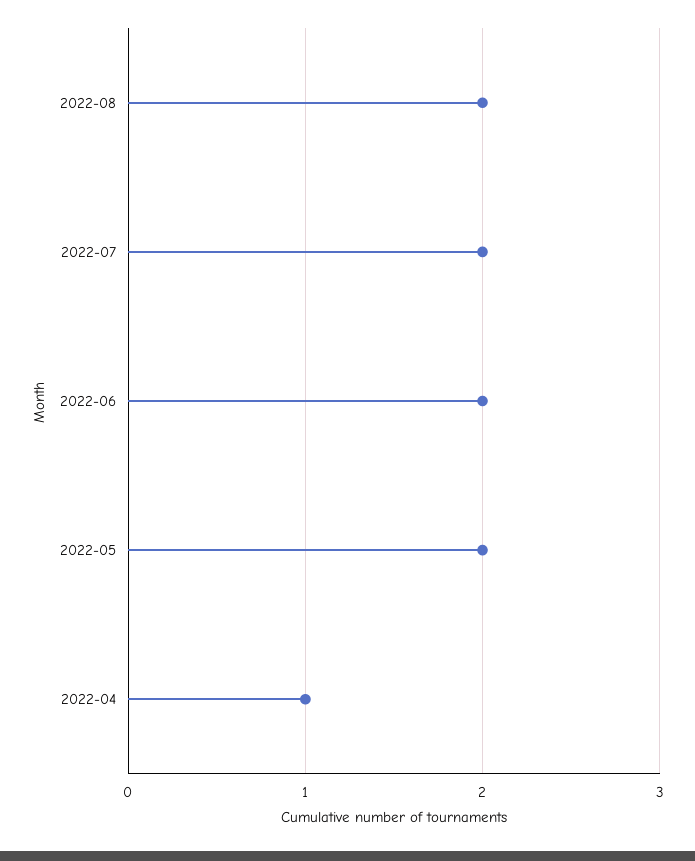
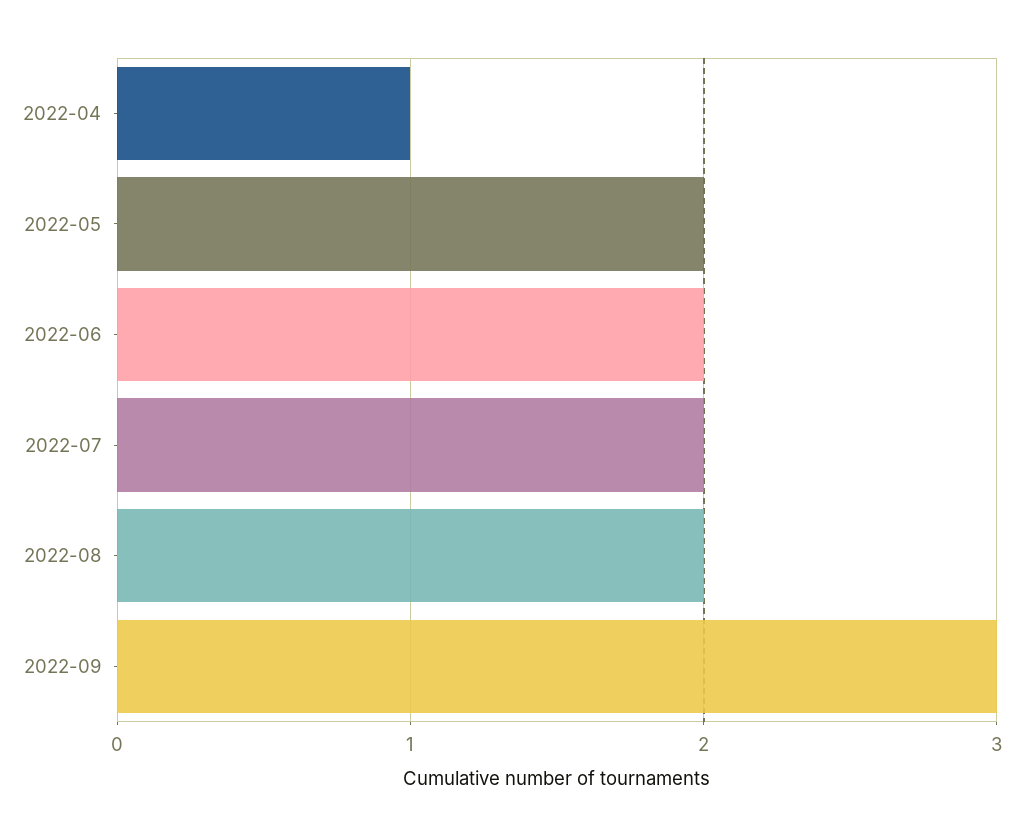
2022-09: none -> 3

